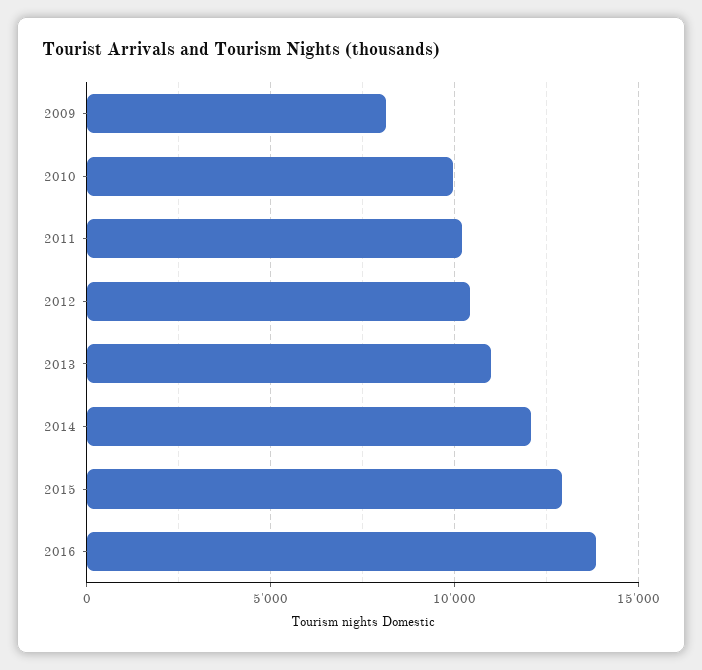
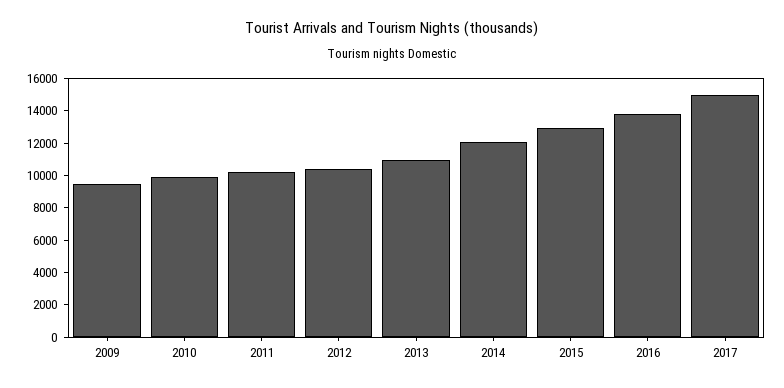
2009: 8000 -> 9500
2017: none -> 15000

